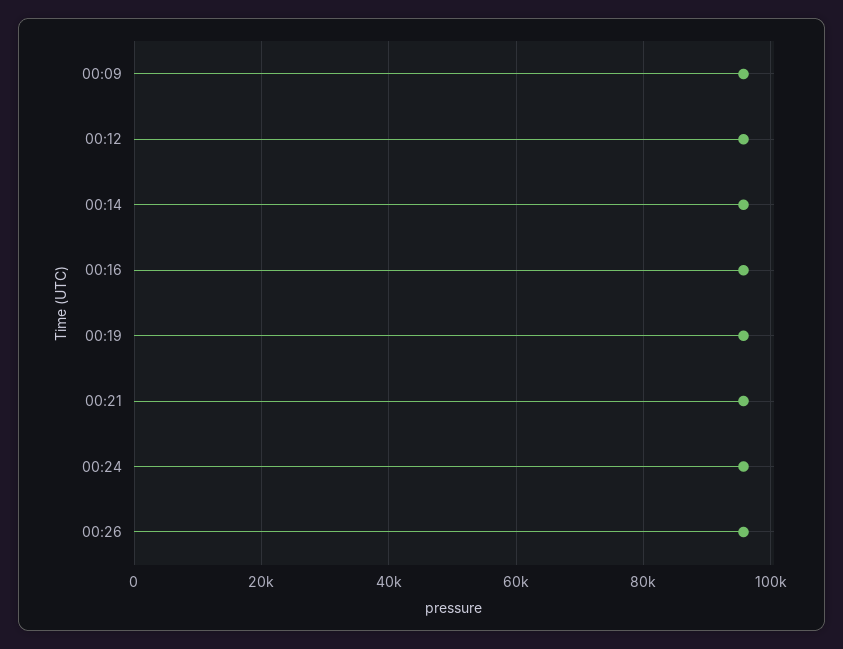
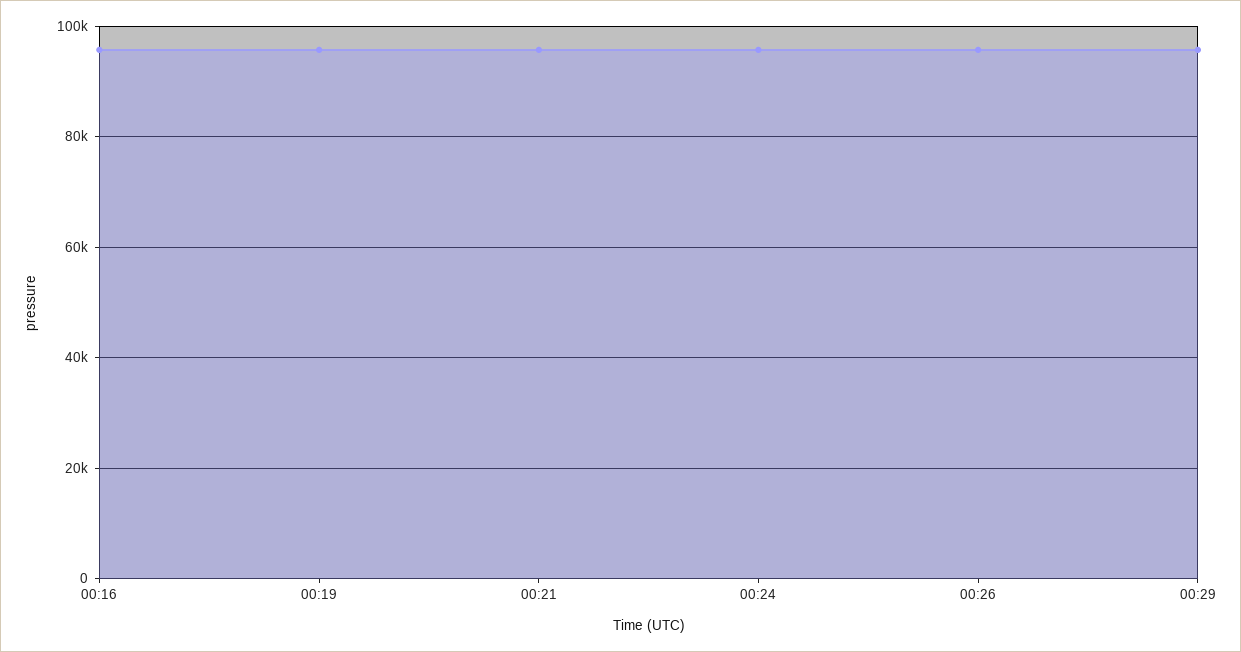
00:09: 96000 -> none
00:12: 96000 -> none
00:14: 96000 -> none
00:29: none -> 96000

